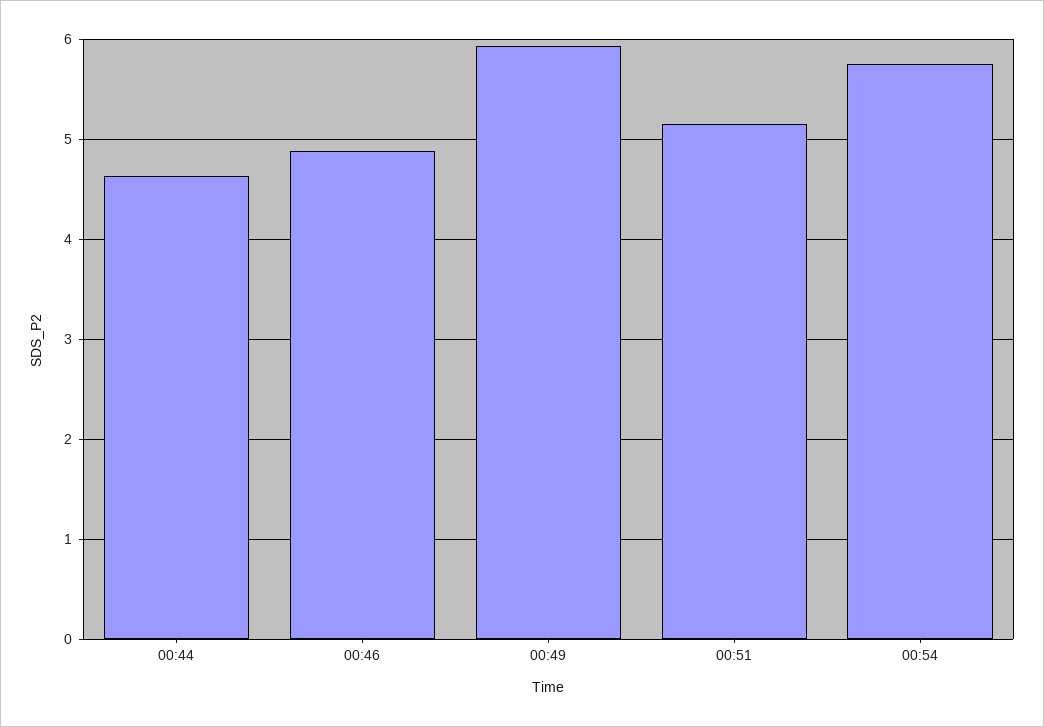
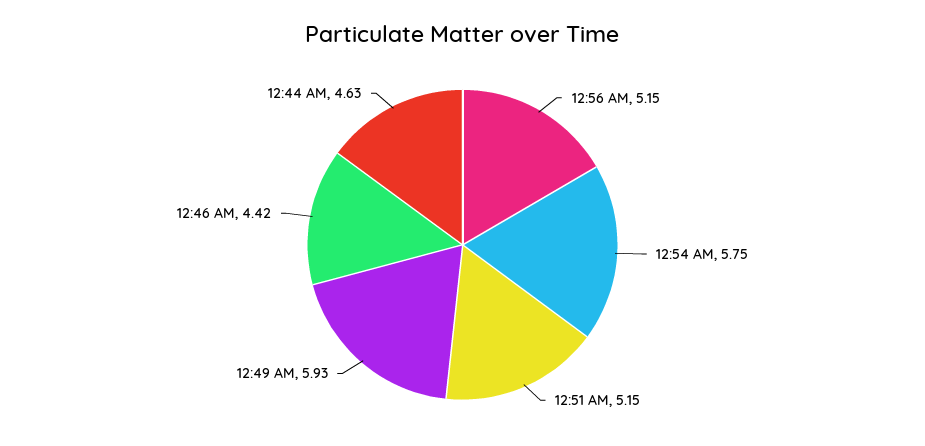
00:46: 4.9 -> 4.42
12:56 AM: none -> 5.15

